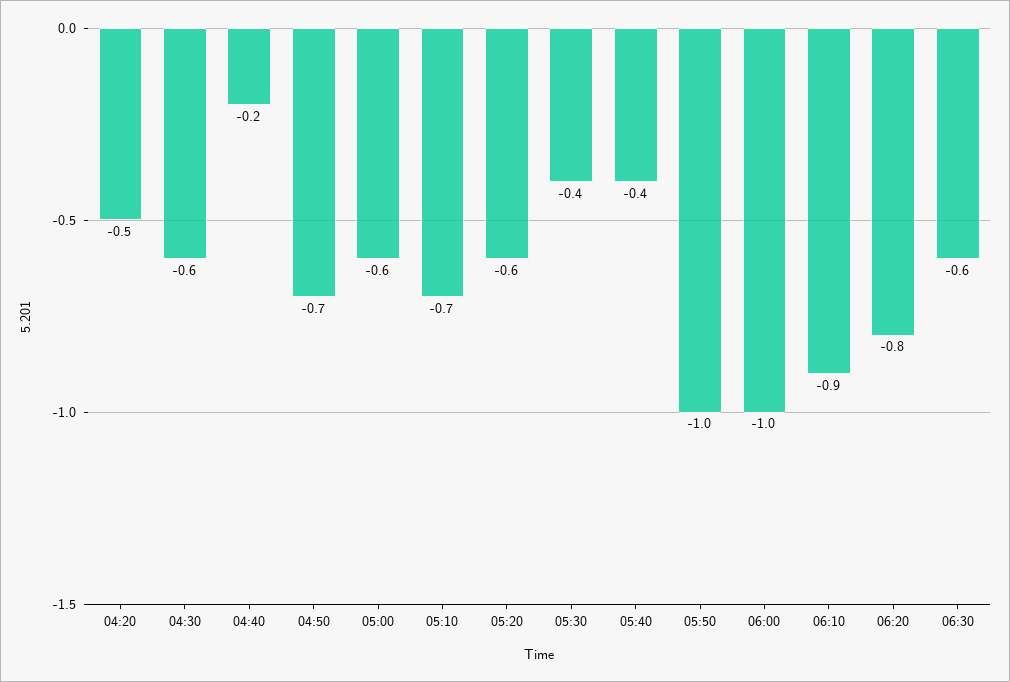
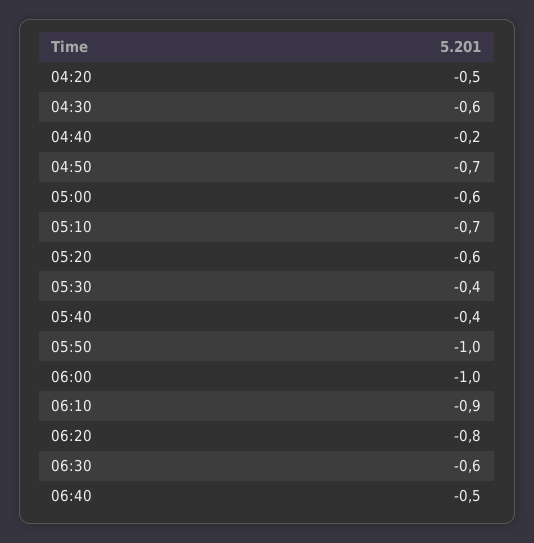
06:40: none -> -0.5

